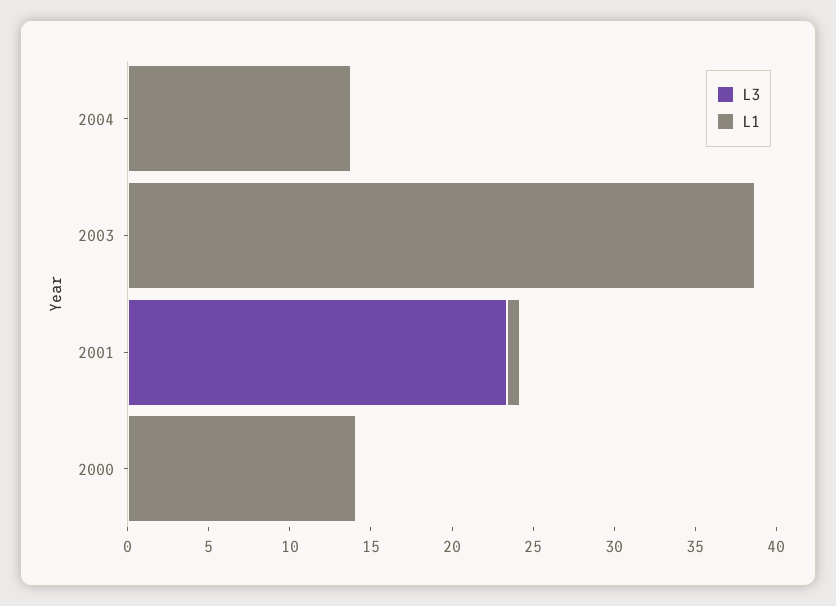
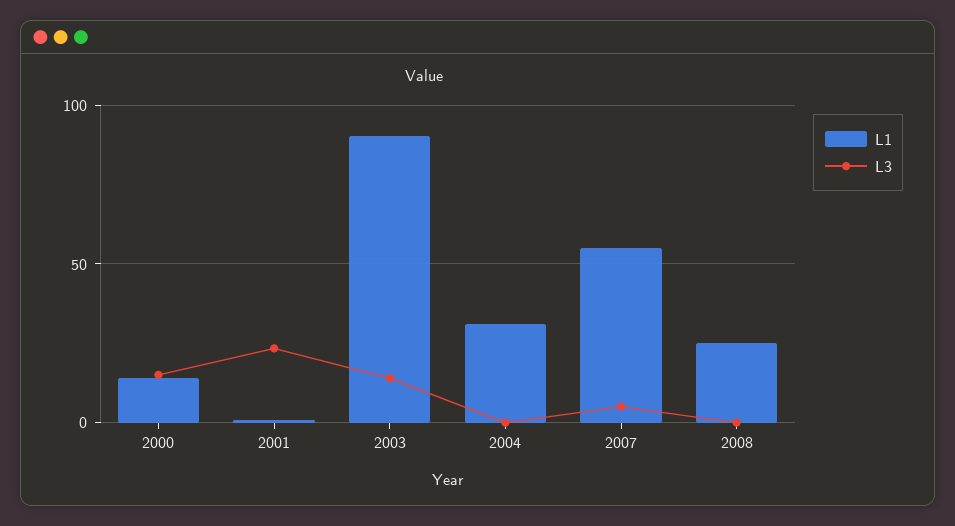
L1, 2004: 14 -> 30
L3, 2003: 0 -> 15
L1, 2003: 39 -> 90
L3, 2000: 0 -> 15
L1, 2007: none -> 55
L3, 2007: none -> 5
L1, 2008: none -> 25
L3, 2008: none -> 0

